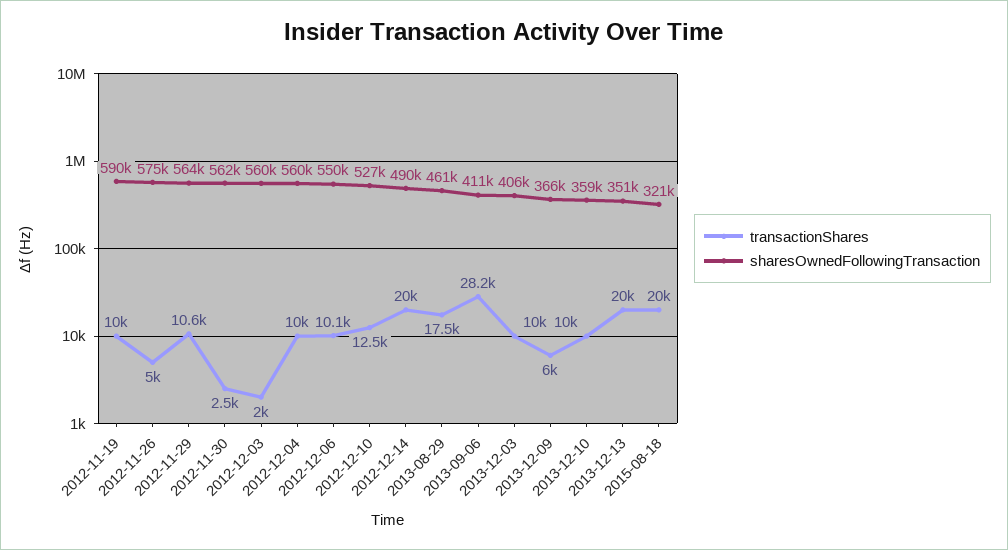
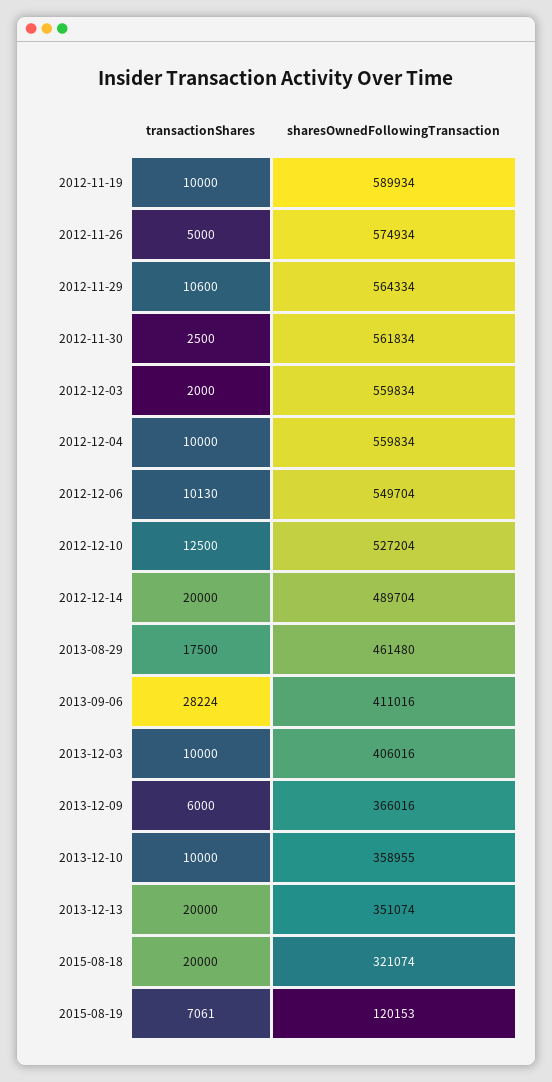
transactionShares, 2015-08-19: none -> 7061
sharesOwnedFollowingTransaction, 2015-08-19: none -> 120153

